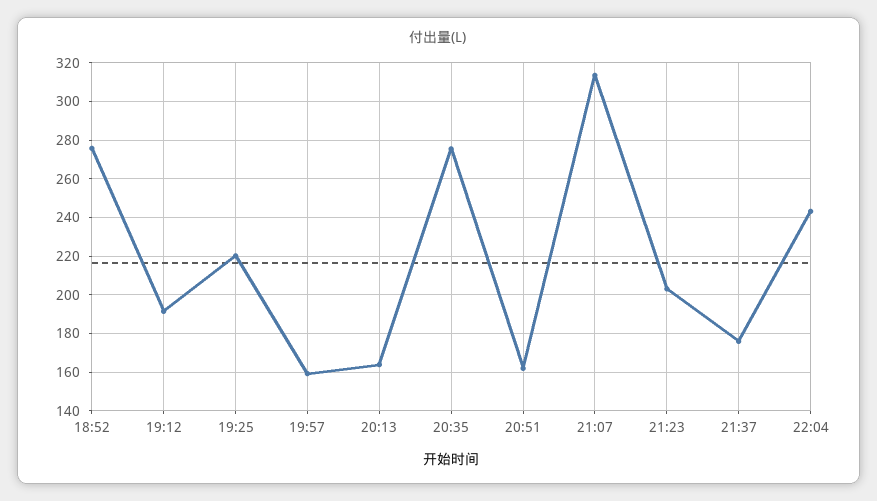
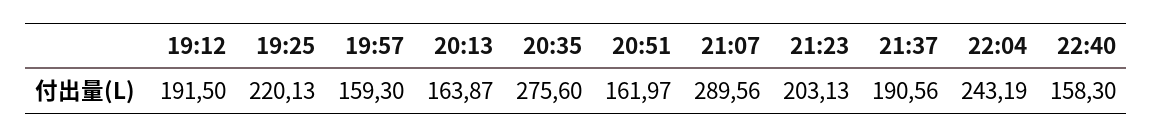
18:52: 275 -> none
21:07: 315 -> 289.56
21:37: 175 -> 190.56
22:40: none -> 158.3

